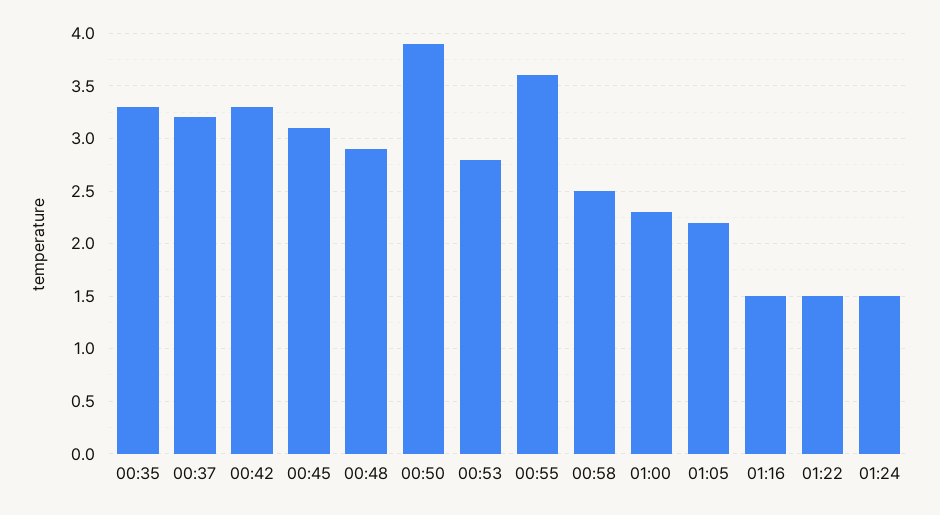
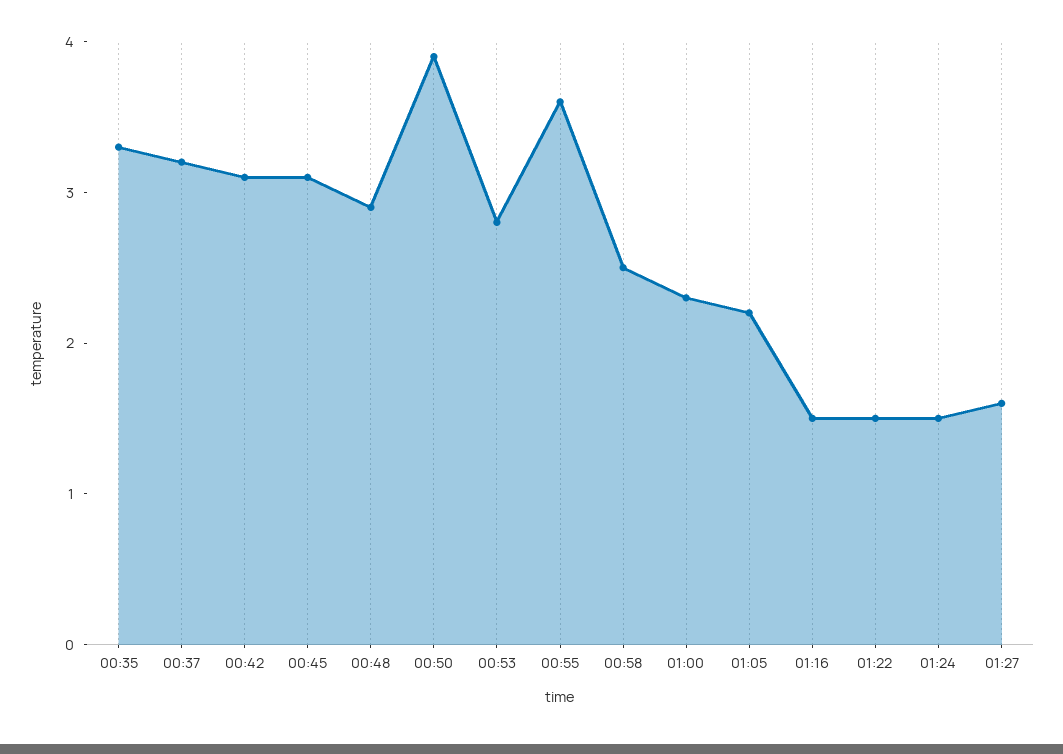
00:42: 3.3 -> 3.1
01:27: none -> 1.6

